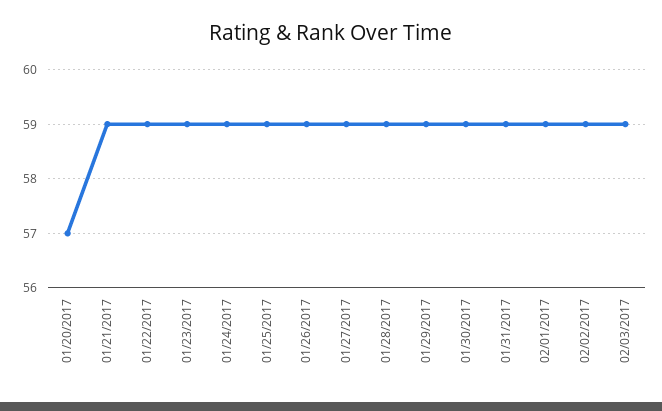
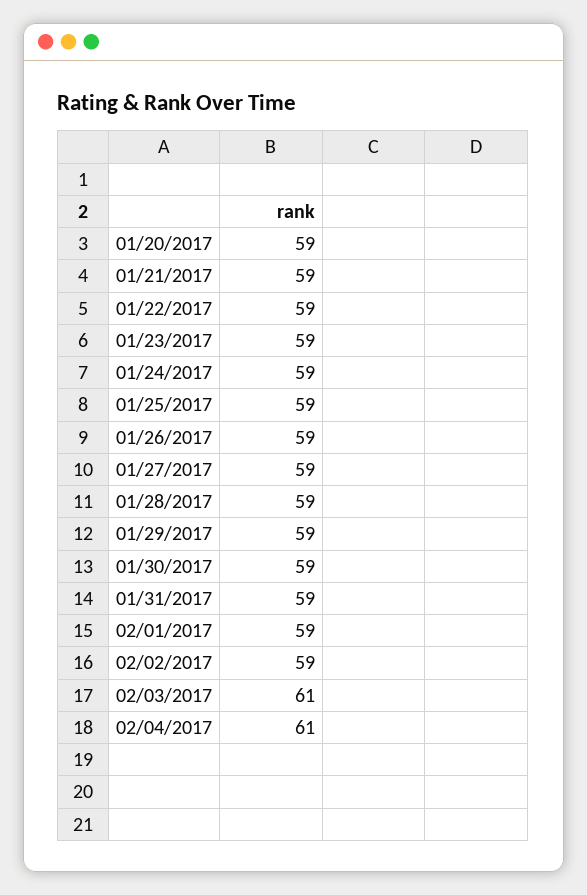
01/20/2017: 57 -> 59
02/03/2017: 59 -> 61
02/04/2017: none -> 61

